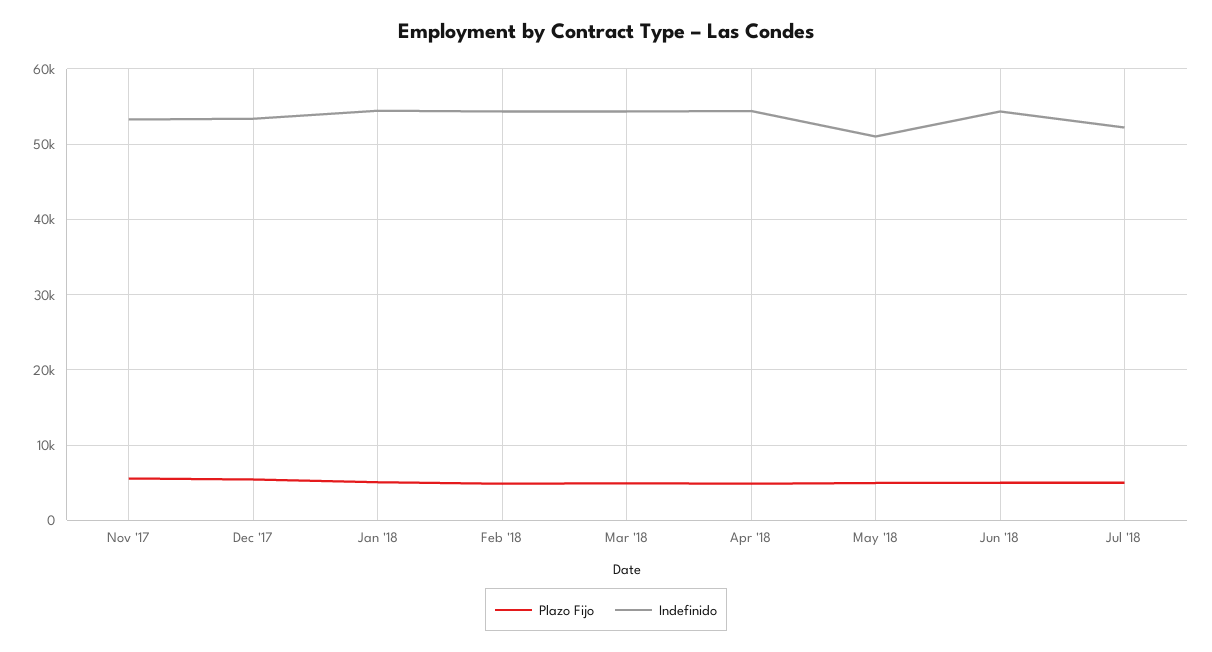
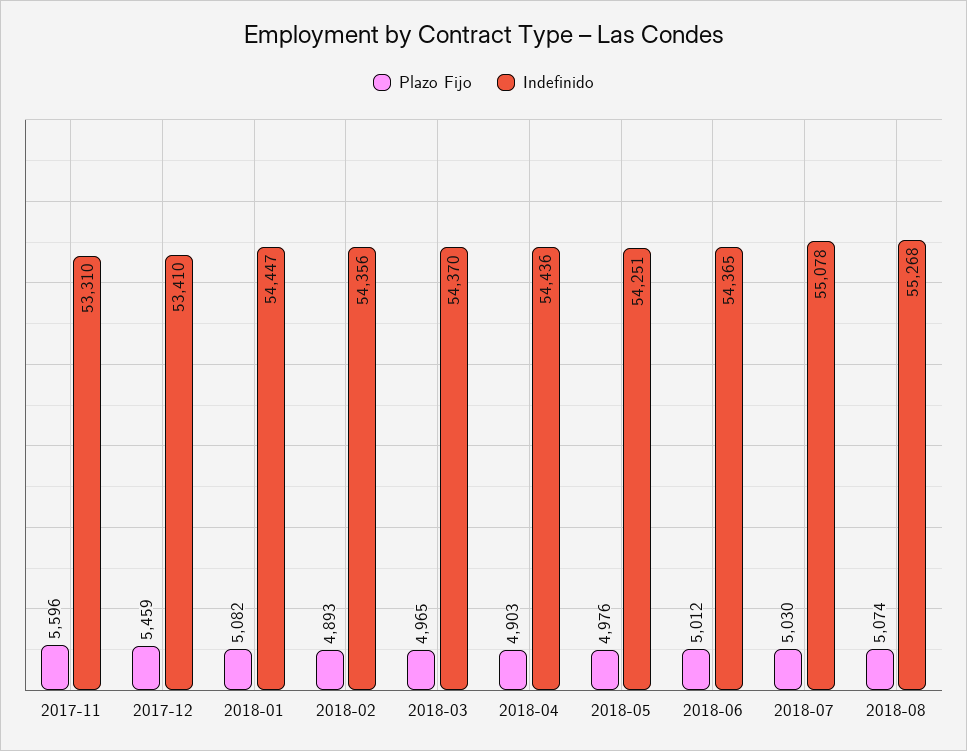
Indefinido, May '18: 51000 -> 54251
Indefinido, Jul '18: 52000 -> 55078
Plazo Fijo, 2018-08: none -> 5074
Indefinido, 2018-08: none -> 55268

